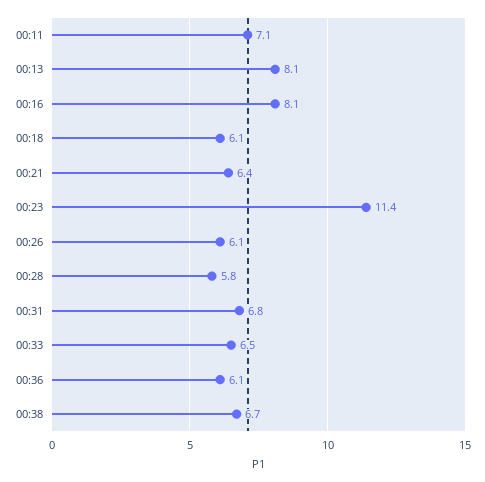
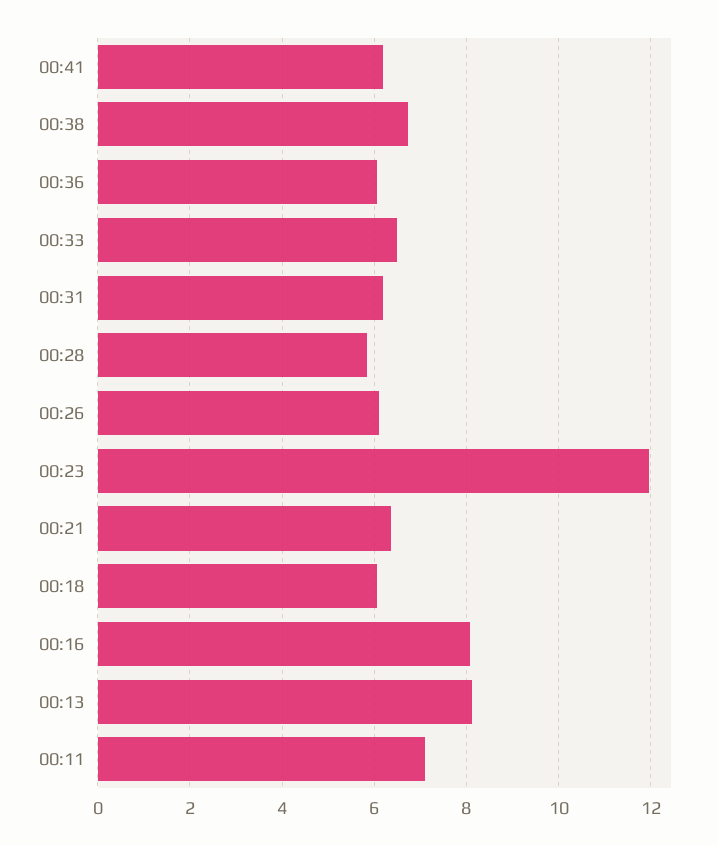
00:23: 11.4 -> 12
00:31: 6.8 -> 6.2
00:41: none -> 6.2

